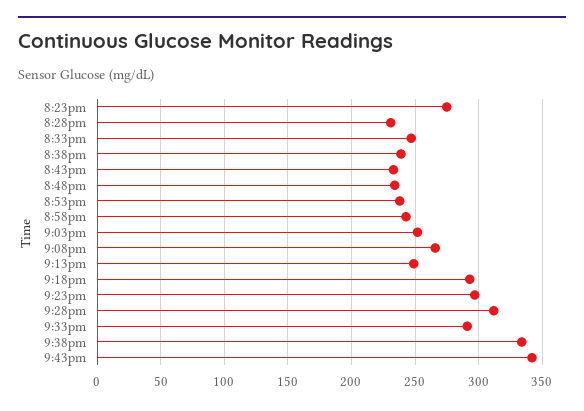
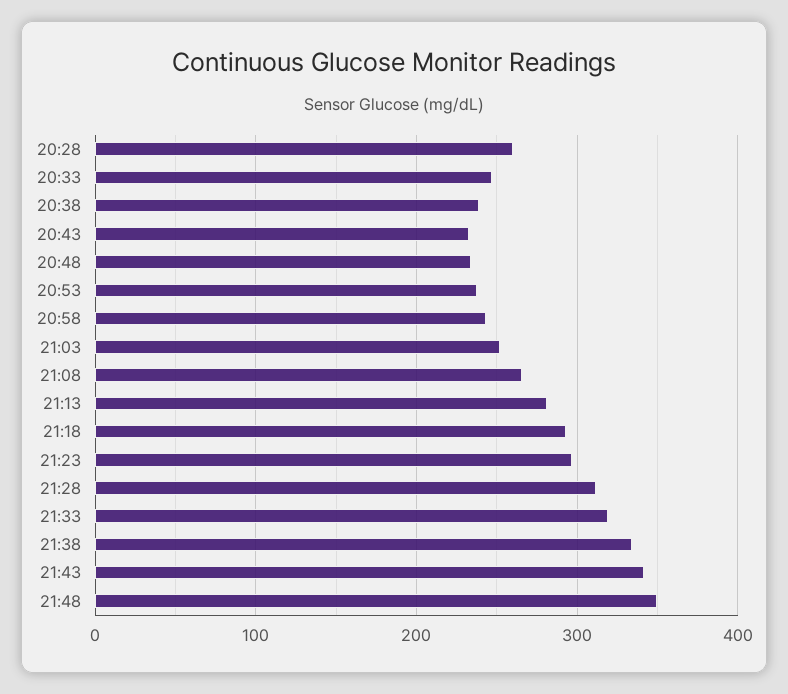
8:23pm: 275 -> none
8:28pm: 230 -> 260
9:13pm: 250 -> 280
9:33pm: 290 -> 320
21:48: none -> 350

